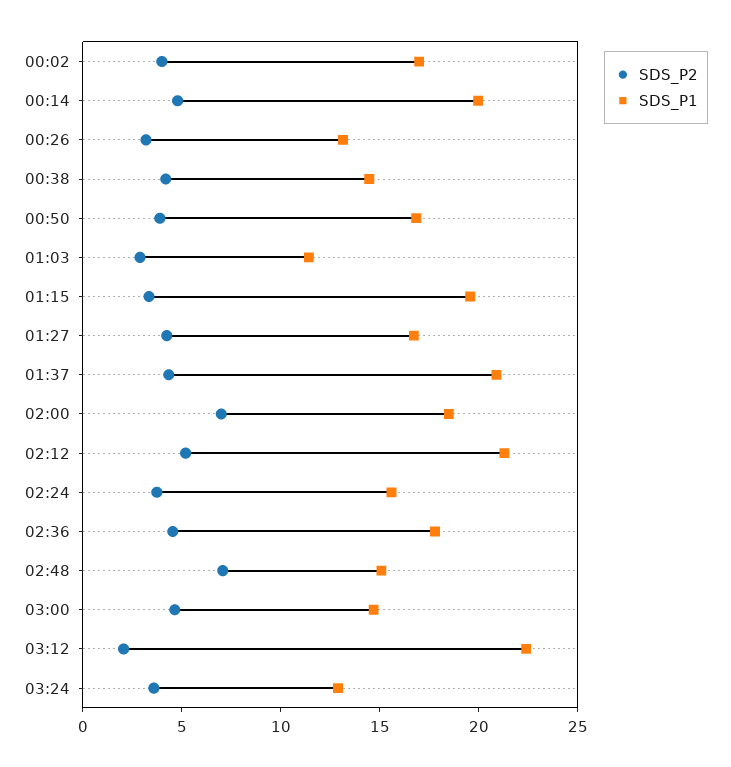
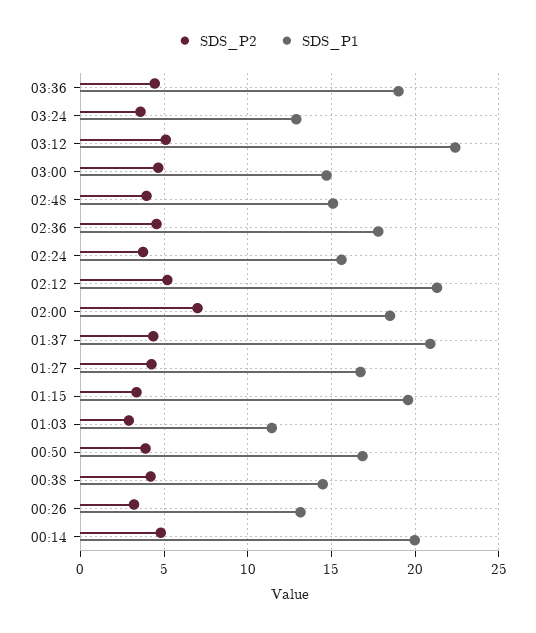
SDS_P2, 00:02: 4 -> none
SDS_P1, 00:02: 17 -> none
SDS_P2, 02:48: 7 -> 4
SDS_P2, 03:12: 2 -> 5
SDS_P2, 03:36: none -> 4.5
SDS_P1, 03:36: none -> 19

